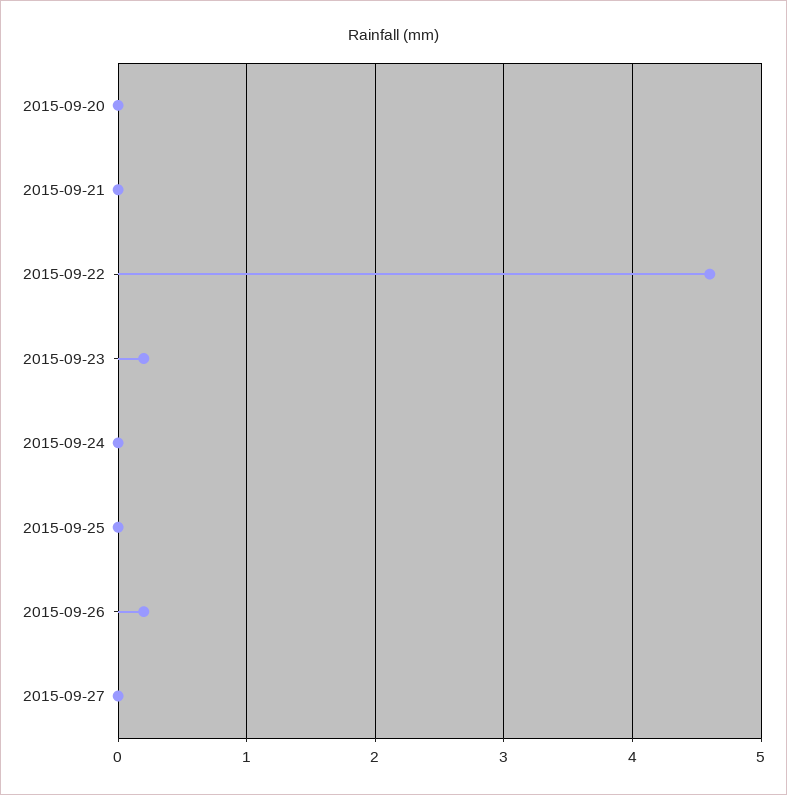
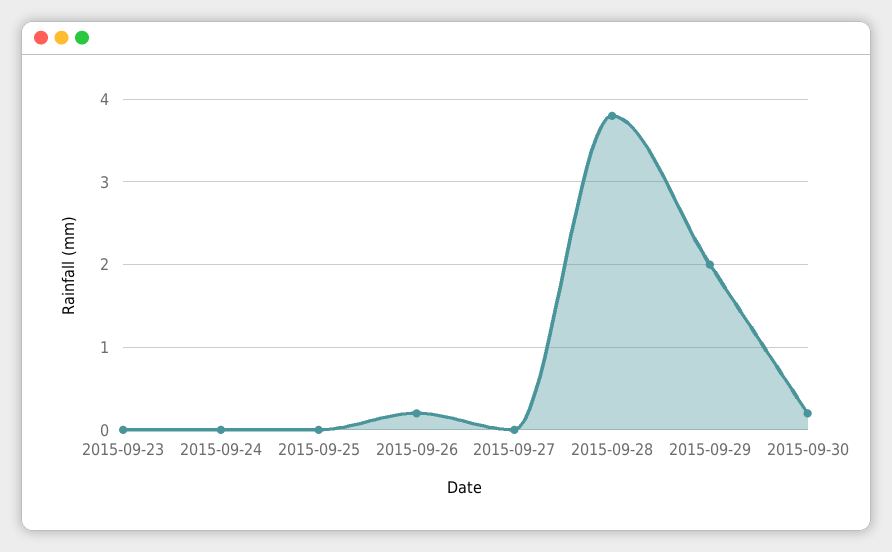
2015-09-20: 0 -> none
2015-09-21: 0 -> none
2015-09-22: 4.6 -> none
2015-09-23: 0.2 -> 0
2015-09-28: none -> 3.8
2015-09-29: none -> 2
2015-09-30: none -> 0.2

